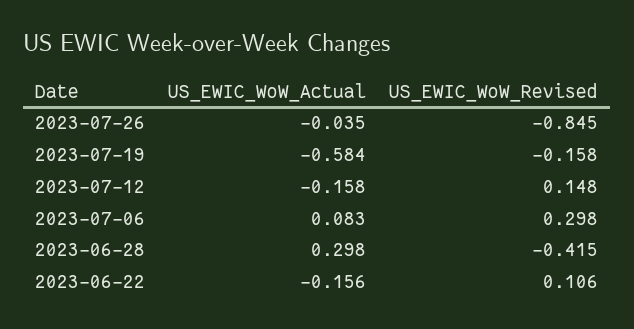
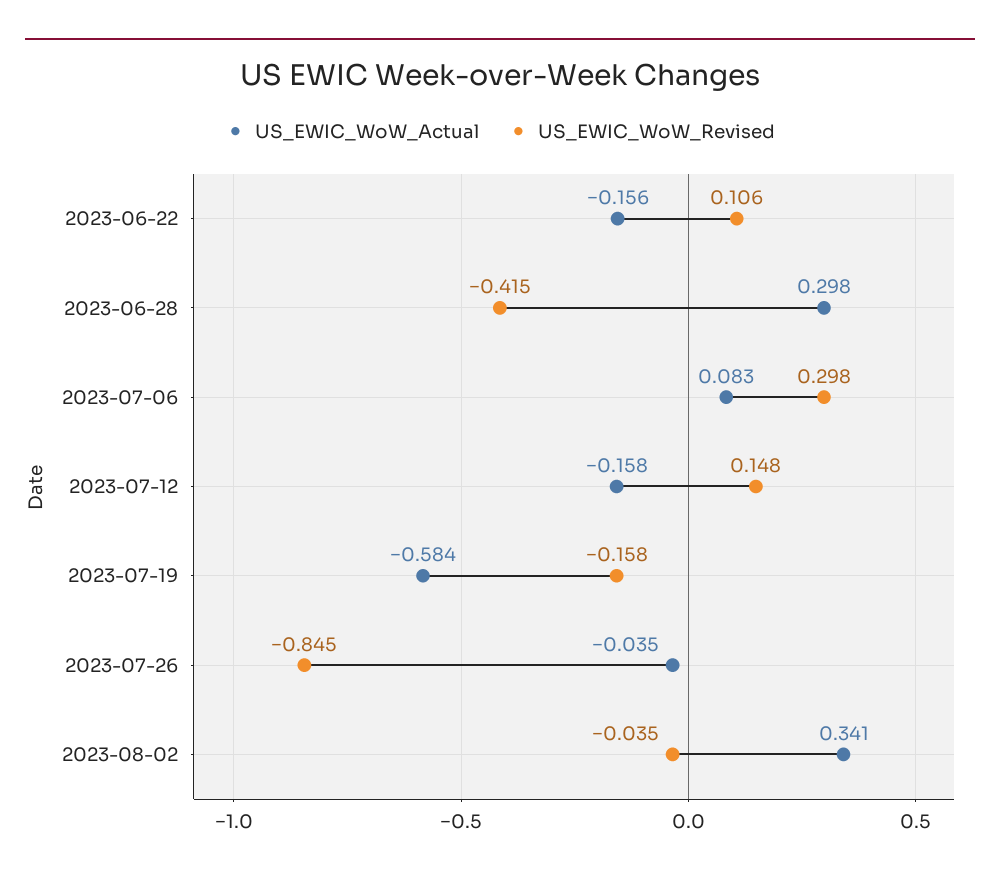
US_EWIC_WoW_Actual, 2023-08-02: none -> 0.341
US_EWIC_WoW_Revised, 2023-08-02: none -> -0.035

